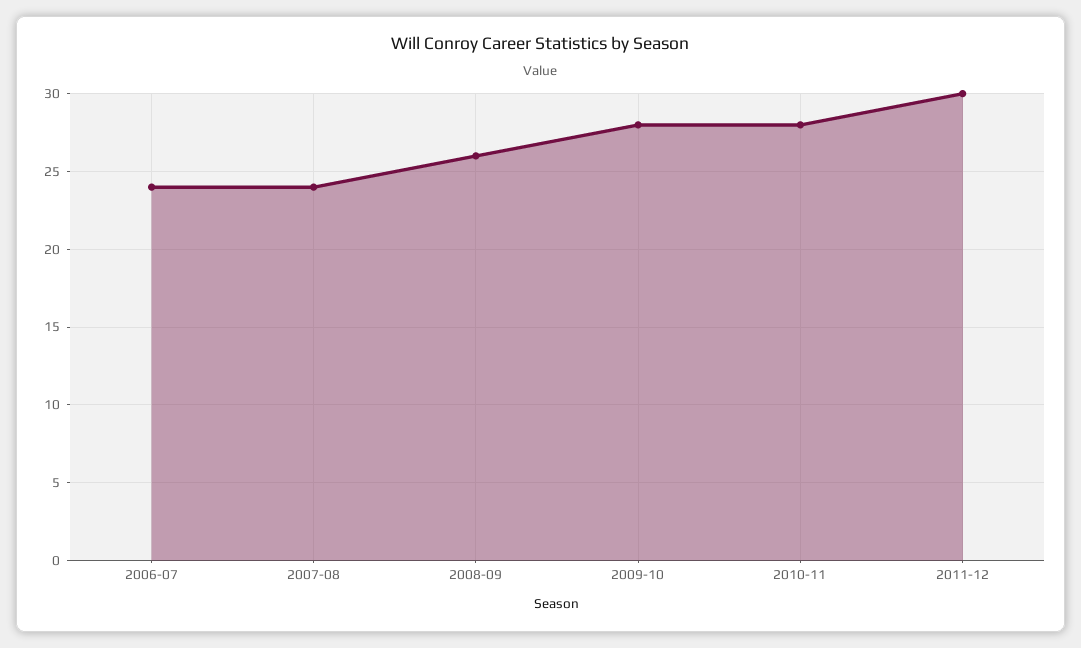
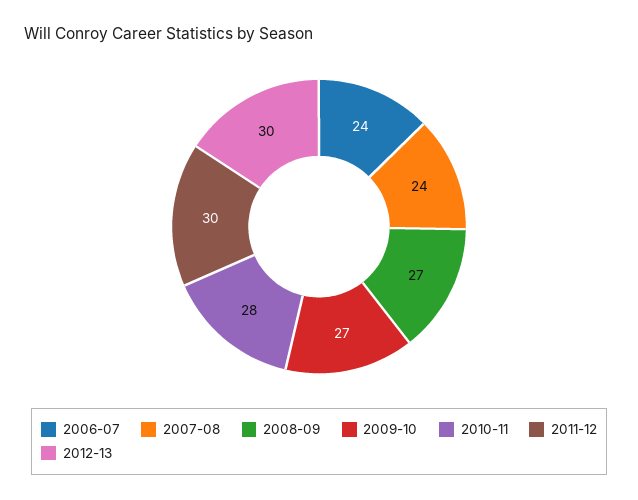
2008-09: 26 -> 27
2009-10: 28 -> 27
2012-13: none -> 30

